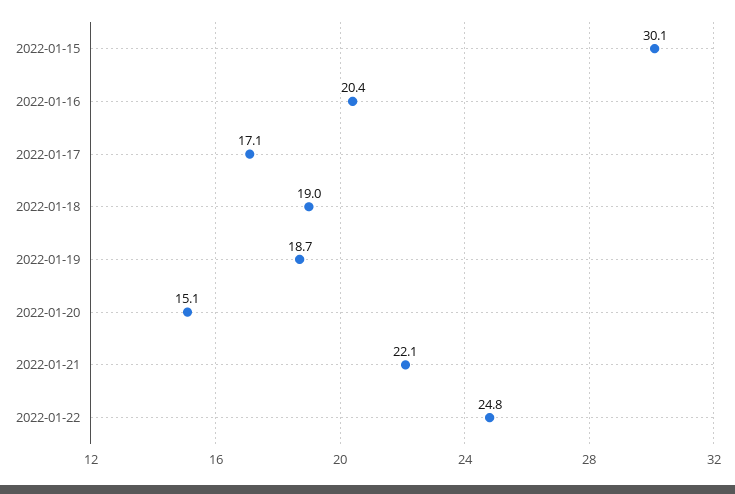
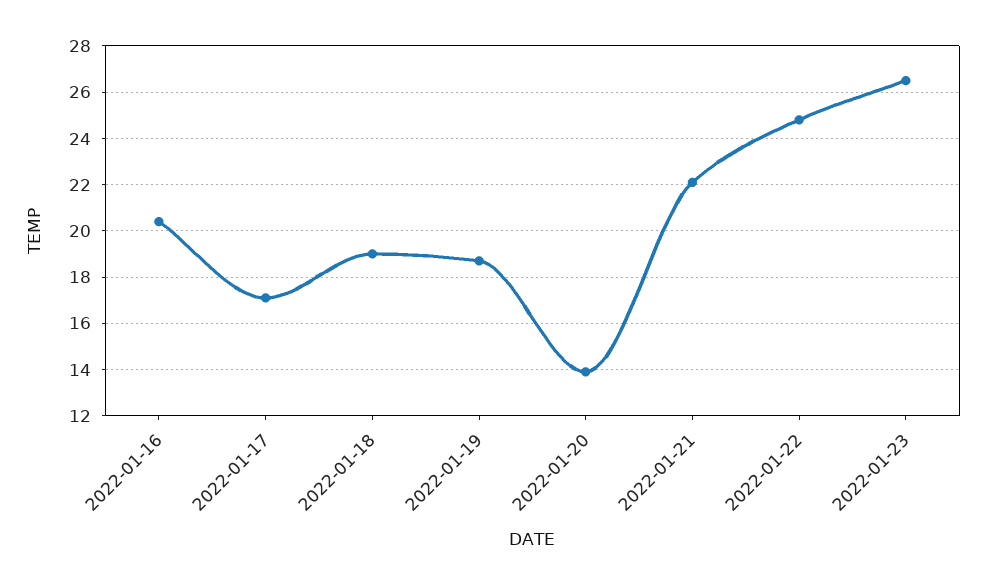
2022-01-15: 30.1 -> none
2022-01-20: 15.1 -> 14
2022-01-23: none -> 26.5

